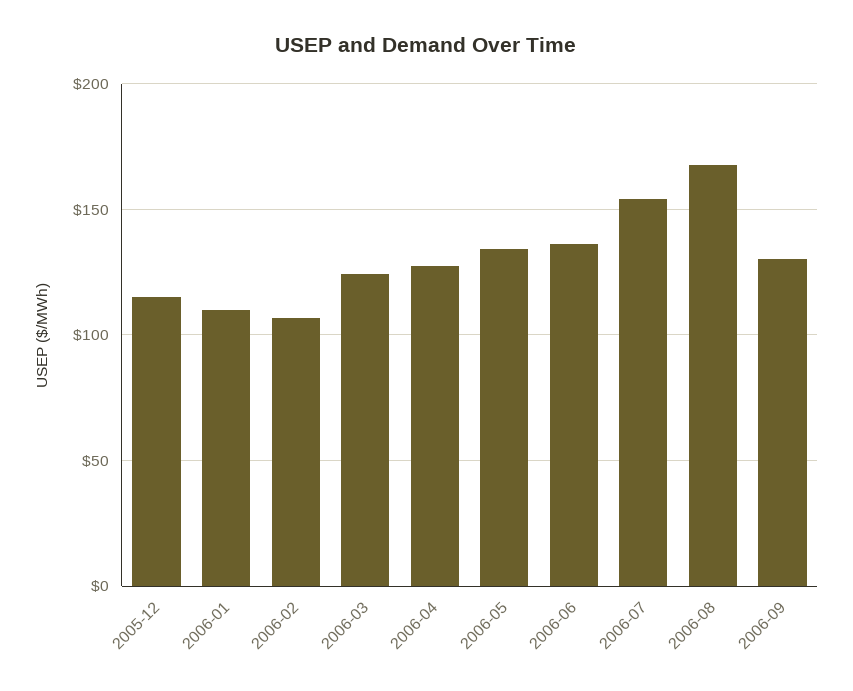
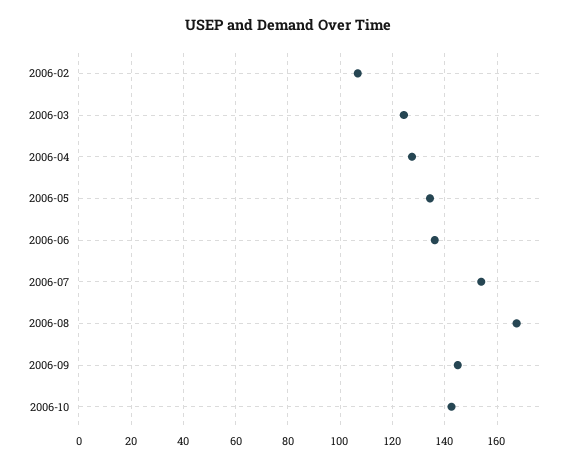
2005-12: 115 -> none
2006-01: 110 -> none
2006-09: 130 -> 145
2006-10: none -> 142.5

